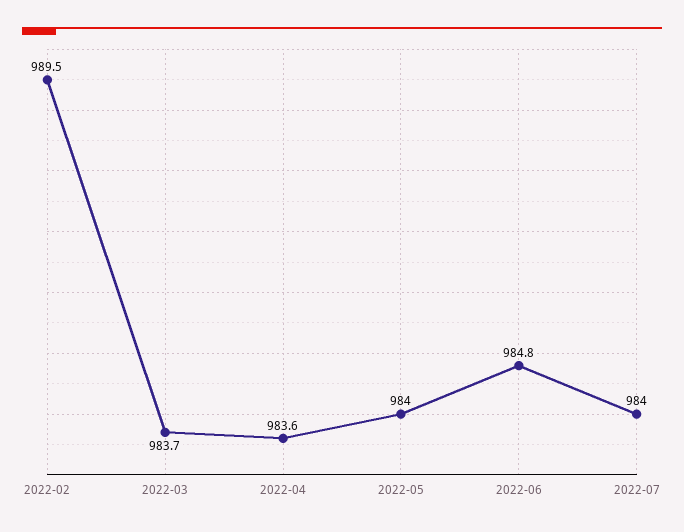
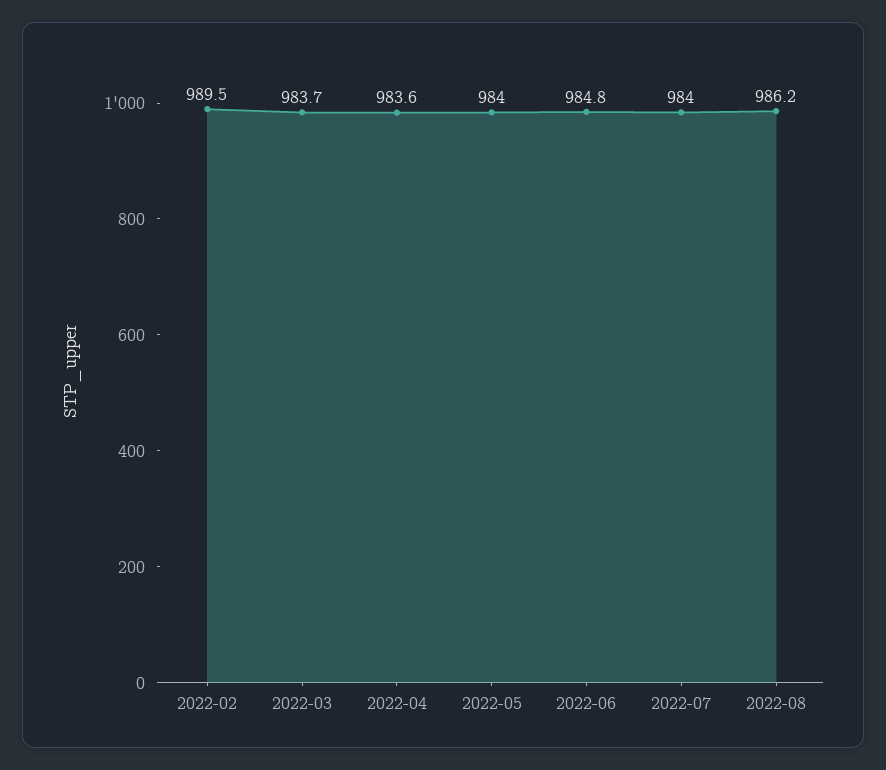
2022-08: none -> 986.2

